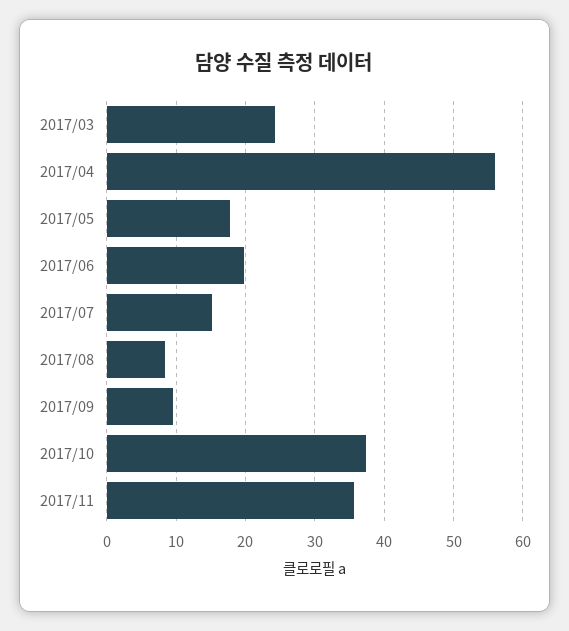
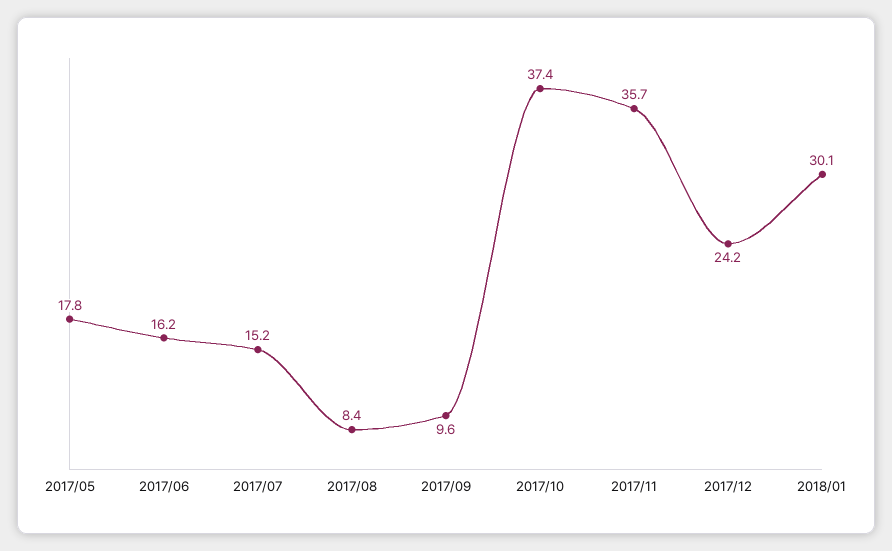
2017/03: 24 -> none
2017/04: 56 -> none
2017/06: 20 -> 16.2
2017/12: none -> 24.2
2018/01: none -> 30.1

